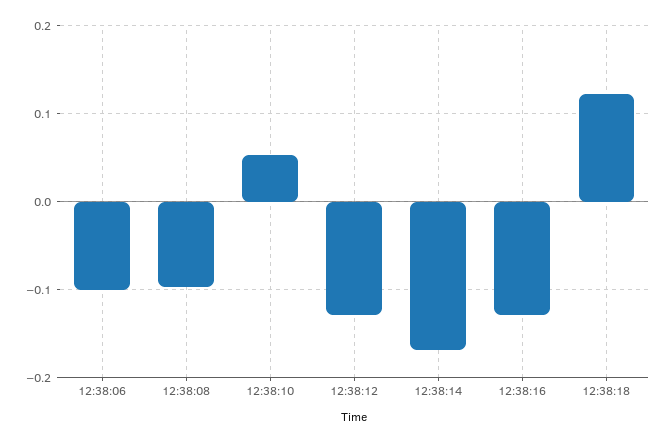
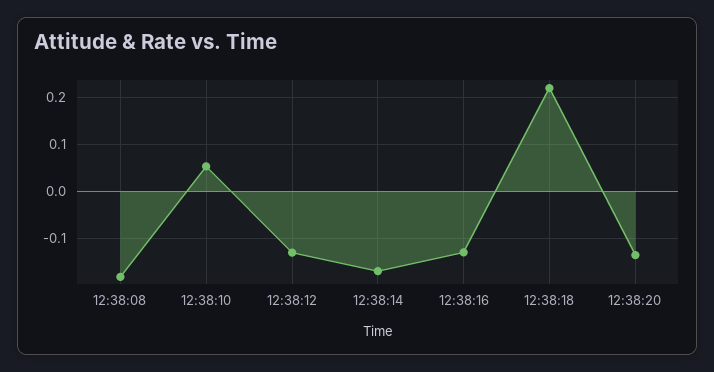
12:38:06: -0.1 -> none
12:38:08: -0.1 -> -0.18
12:38:18: 0.12 -> 0.22
12:38:20: none -> -0.14

